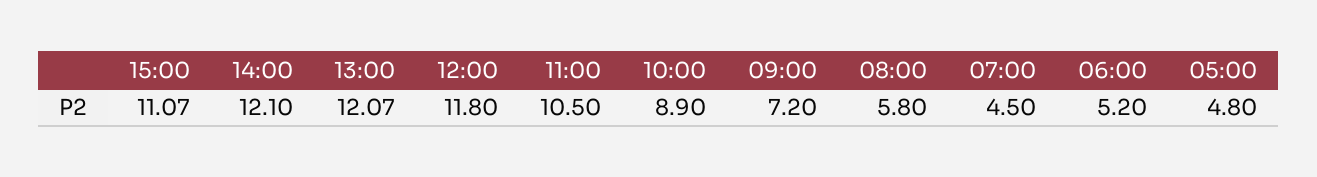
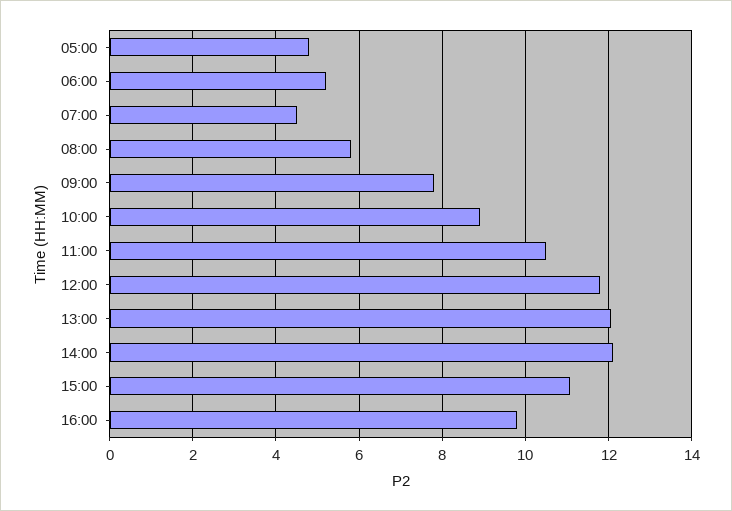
09:00: 7.2 -> 7.8
16:00: none -> 9.8

